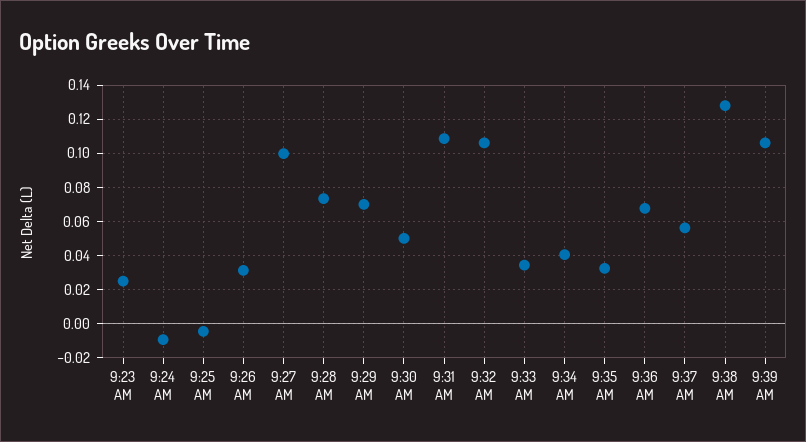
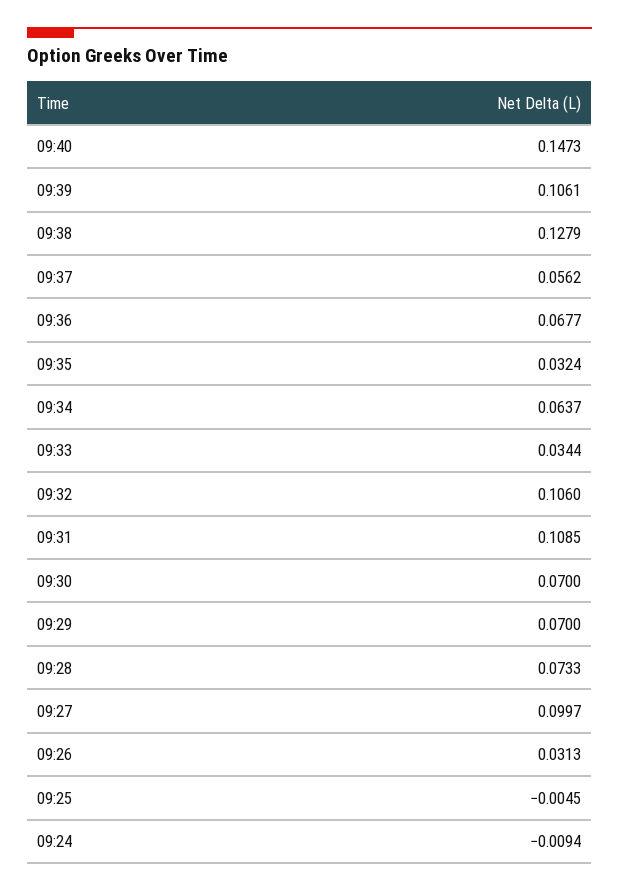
9:23 AM: 0.025 -> none
9:30 AM: 0.05 -> 0.07
9:34 AM: 0.04 -> 0.0637
09:40: none -> 0.1473

